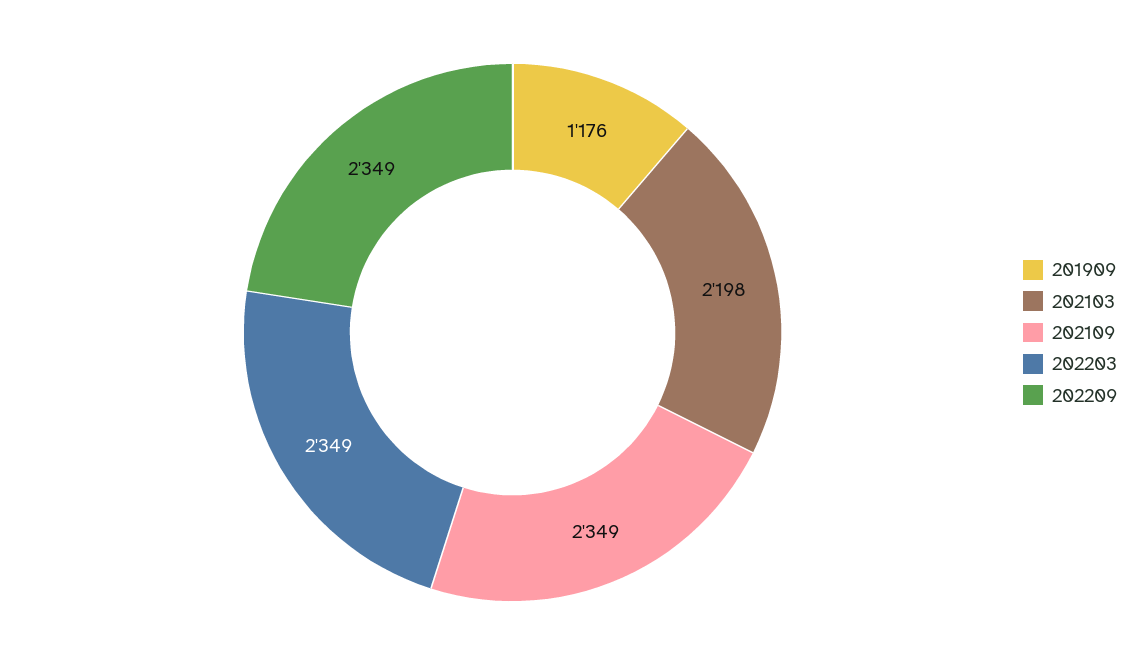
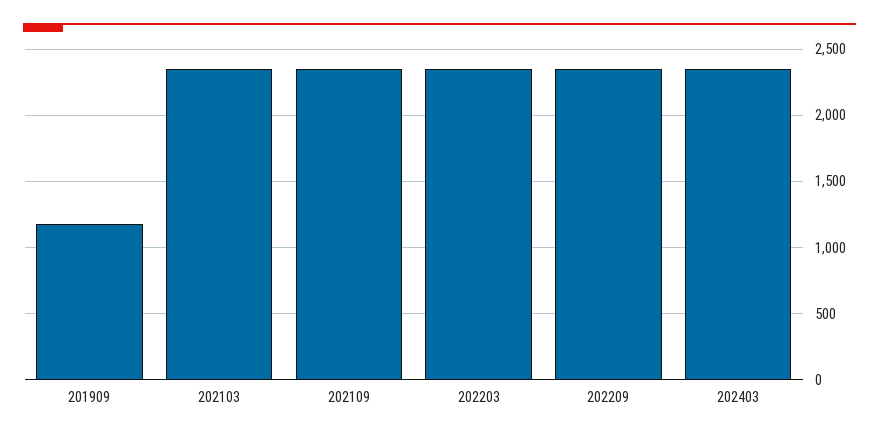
202103: 2198 -> 2350
202403: none -> 2350

